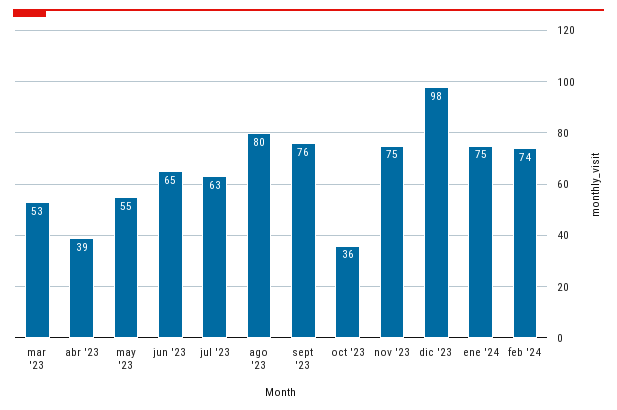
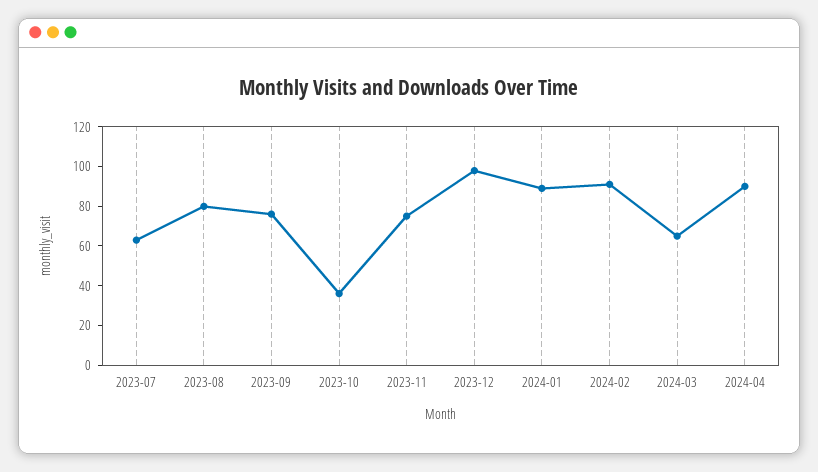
mar '23: 53 -> none
abr '23: 39 -> none
may '23: 55 -> none
jun '23: 65 -> none
ene '24: 75 -> 90
feb '24: 74 -> 90
2024-03: none -> 65
2024-04: none -> 90

